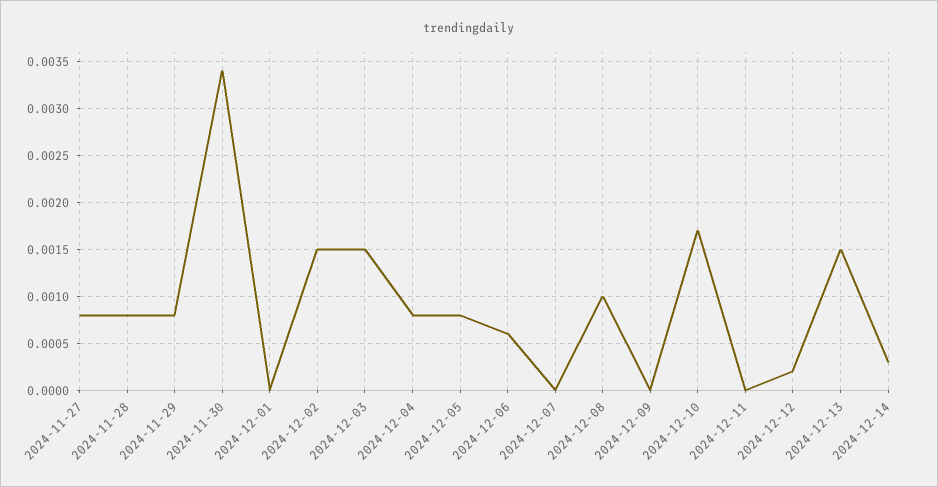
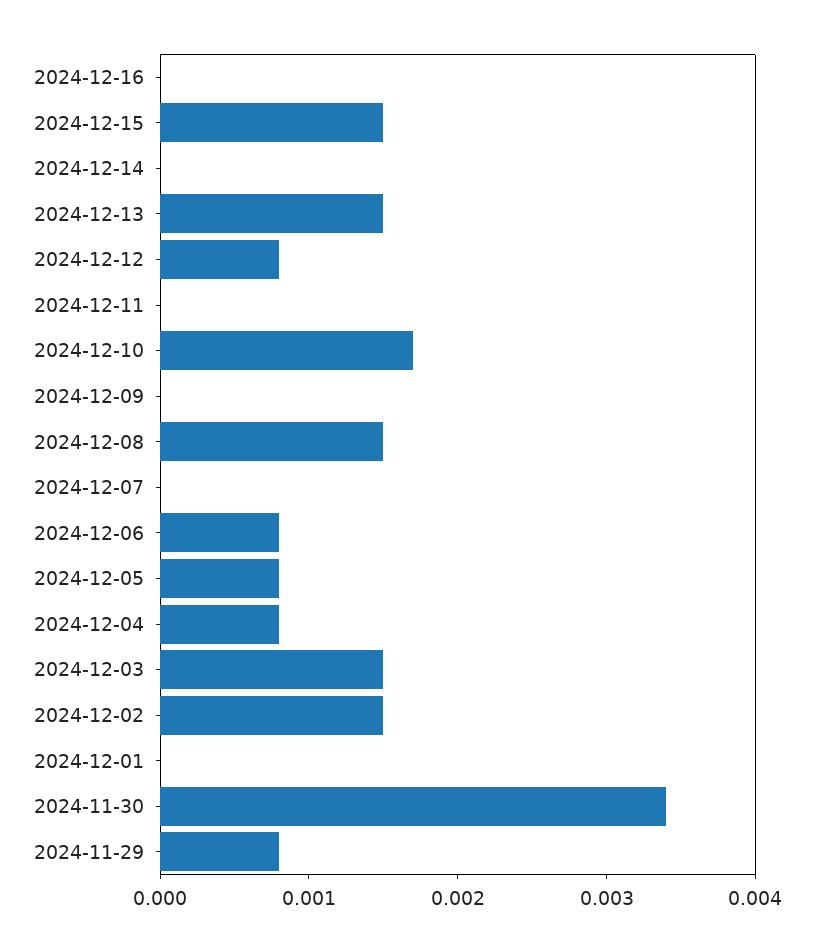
2024-11-27: 0.0008 -> none
2024-11-28: 0.0008 -> none
2024-12-06: 0.0006 -> 0.0008
2024-12-08: 0.001 -> 0.0015
2024-12-12: 0.0002 -> 0.0008
2024-12-14: 0.0003 -> 0
2024-12-16: none -> 0
2024-12-15: none -> 0.0015

